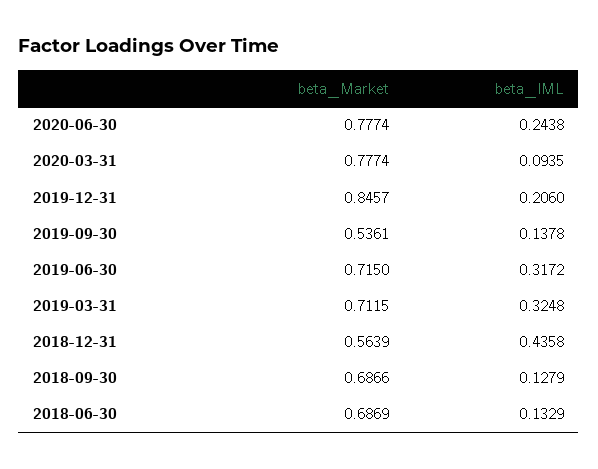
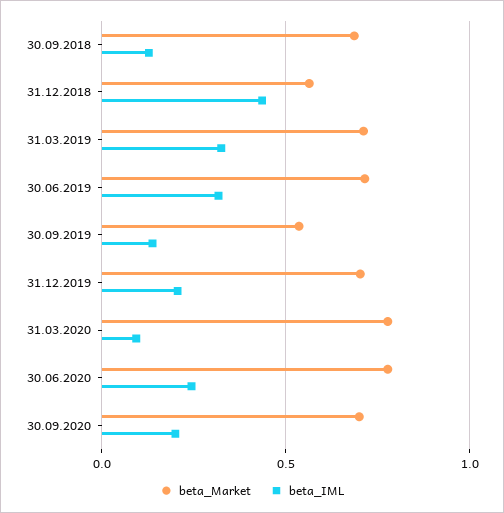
beta_Market, 2019-12-31: 0.8457 -> 0.7
beta_Market, 2018-06-30: 0.6869 -> none
beta_IML, 2018-06-30: 0.1329 -> none
beta_Market, 30.09.2020: none -> 0.7
beta_IML, 30.09.2020: none -> 0.2

